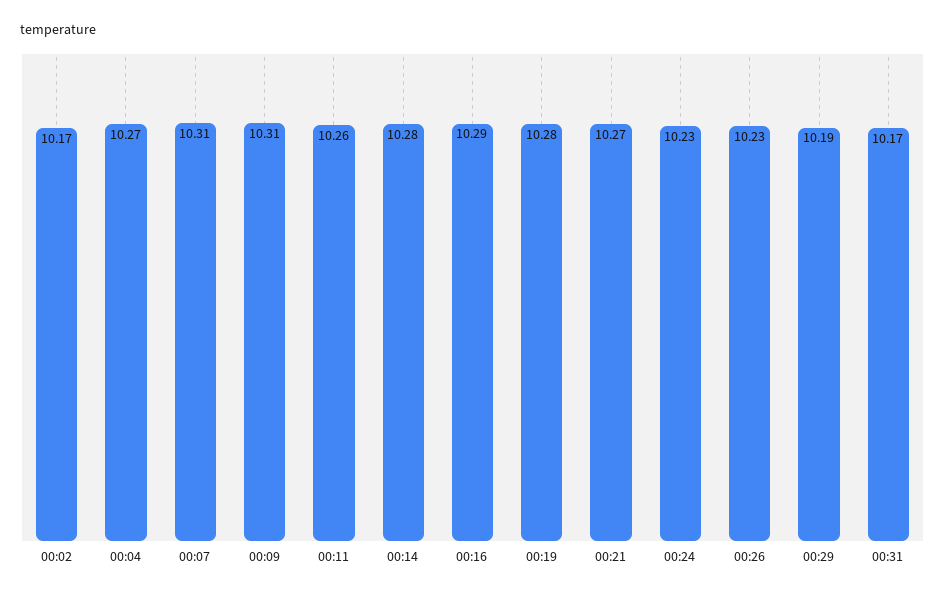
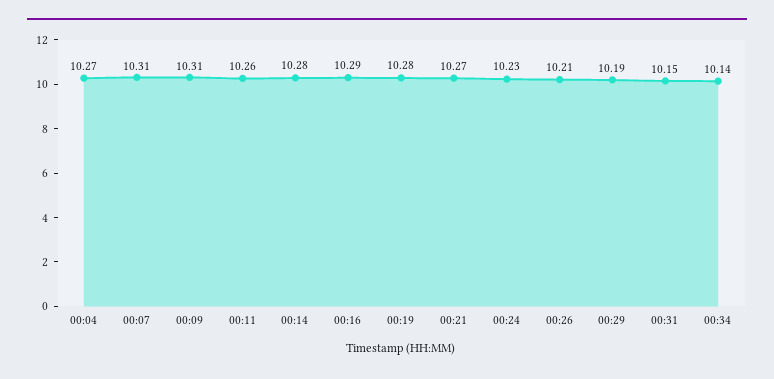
00:02: 10.17 -> none
00:26: 10.23 -> 10.21
00:31: 10.17 -> 10.15
00:34: none -> 10.14

